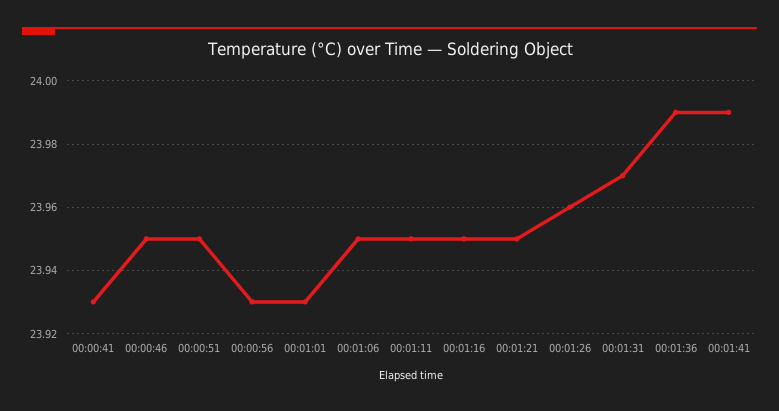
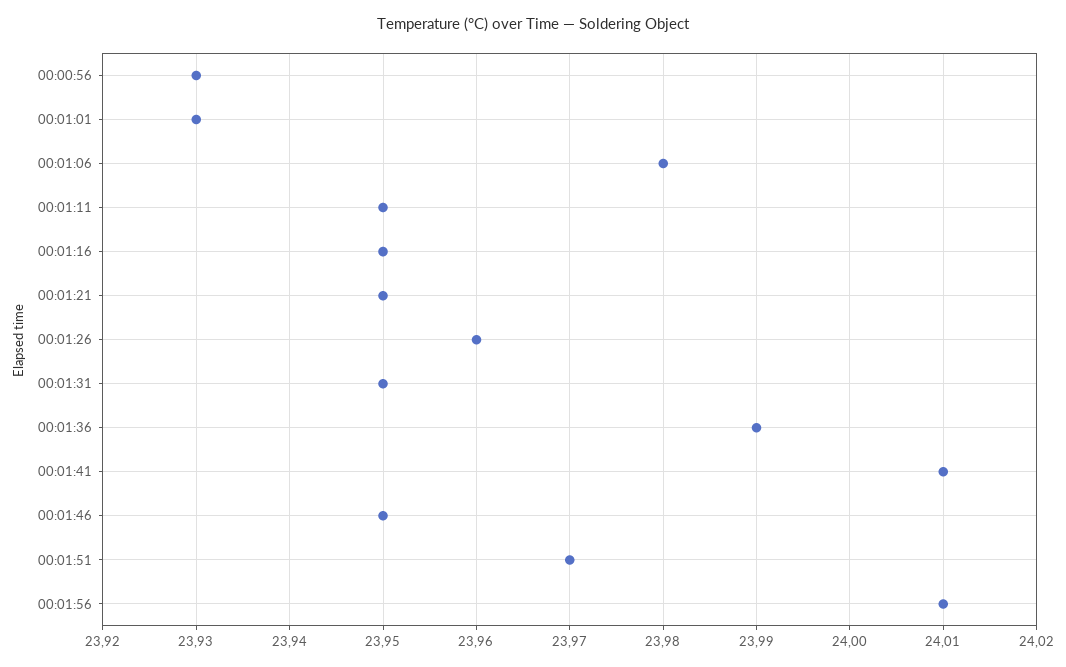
00:00:41: 23.93 -> none
00:00:46: 23.95 -> none
00:00:51: 23.95 -> none
00:01:06: 23.95 -> 23.98
00:01:31: 23.97 -> 23.95
00:01:41: 23.99 -> 24.01
00:01:46: none -> 23.95
00:01:51: none -> 23.97
00:01:56: none -> 24.01

